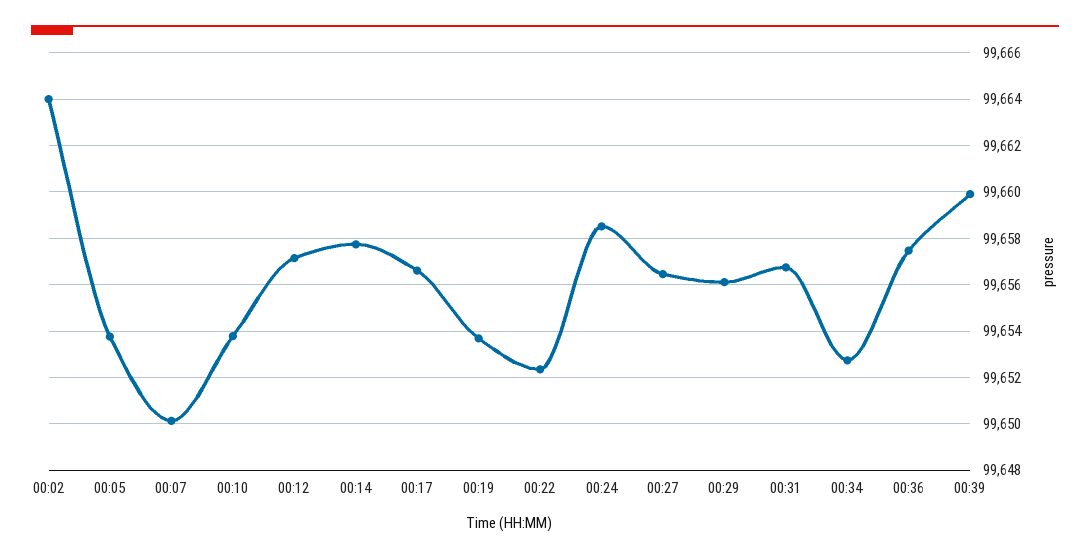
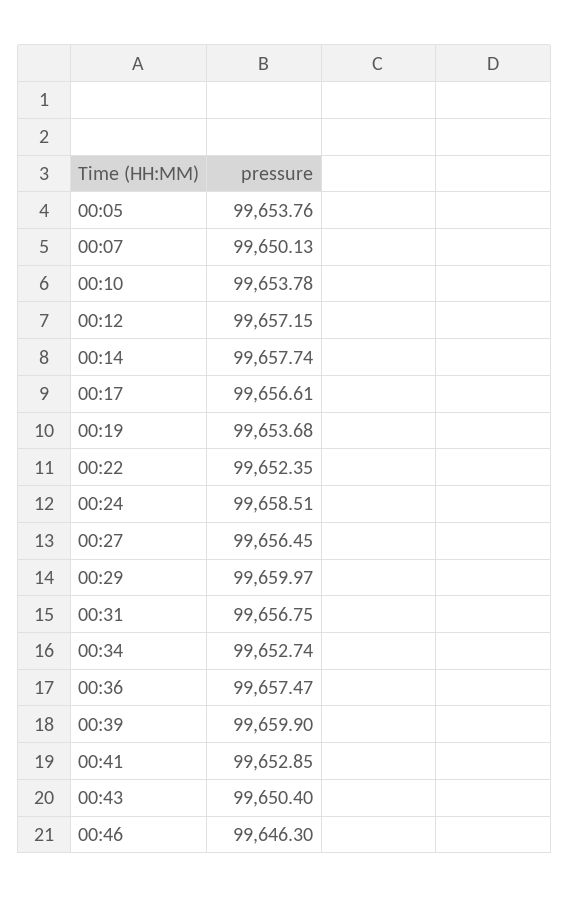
00:02: 99664 -> none
00:29: 99656 -> 99659.97
00:41: none -> 99652.85
00:43: none -> 99650.4
00:46: none -> 99646.3

